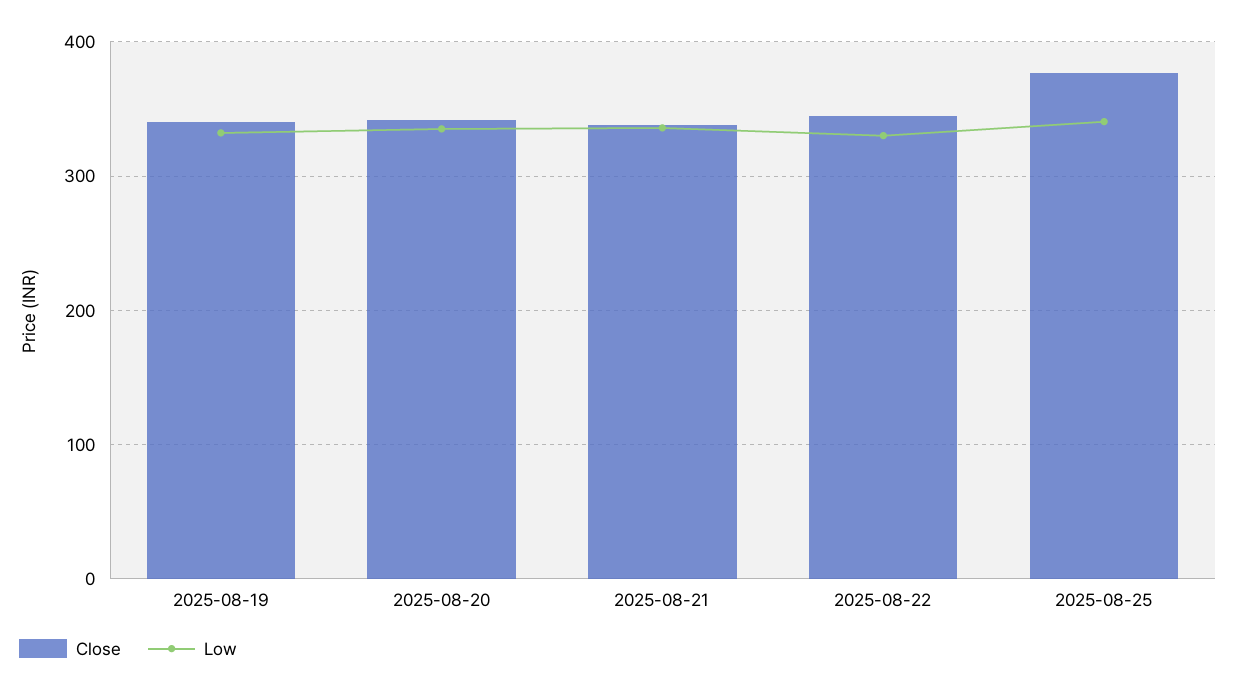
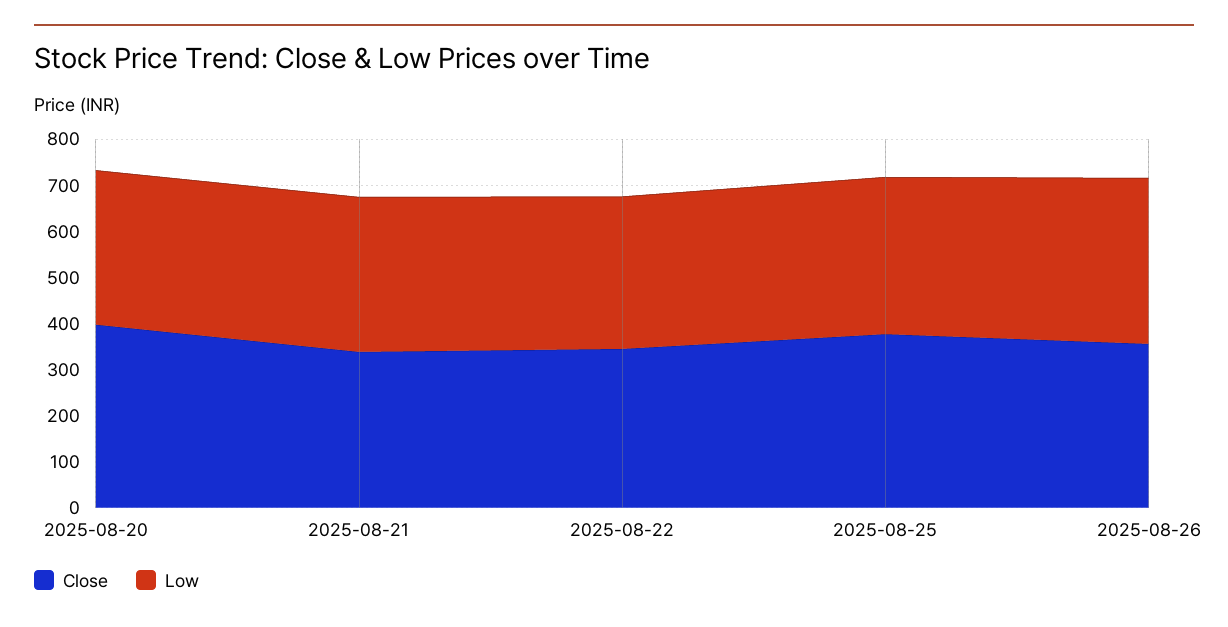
Close, 2025-08-19: 340 -> none
Low, 2025-08-19: 330 -> none
Close, 2025-08-20: 340 -> 400
Close, 2025-08-26: none -> 360
Low, 2025-08-26: none -> 360

